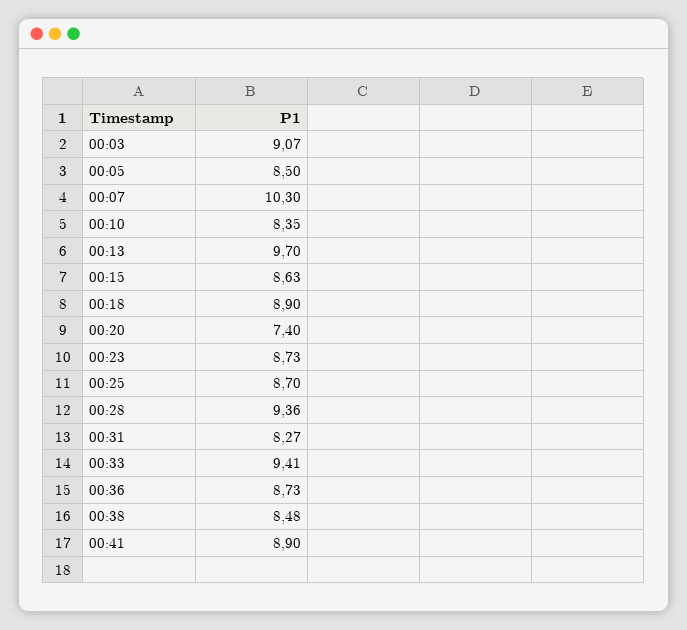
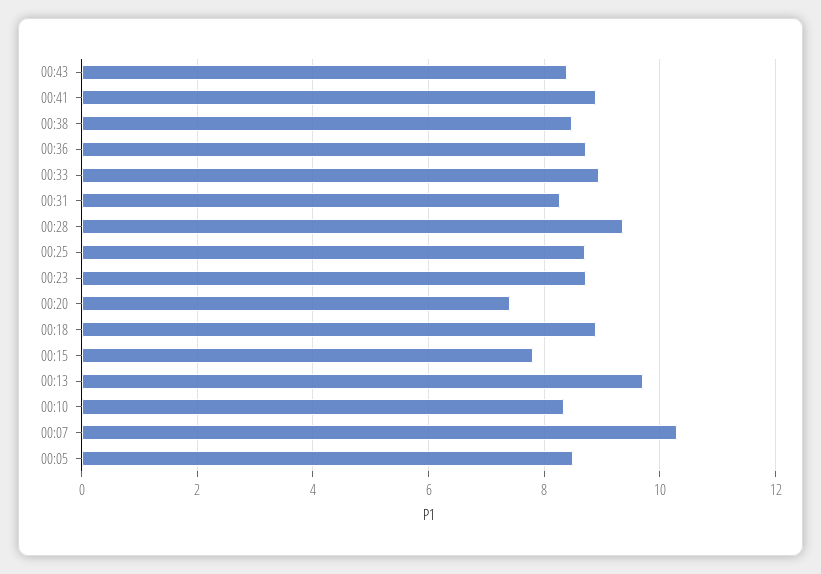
00:03: 9.07 -> none
00:15: 8.63 -> 7.8
00:33: 9.41 -> 9
00:43: none -> 8.4

